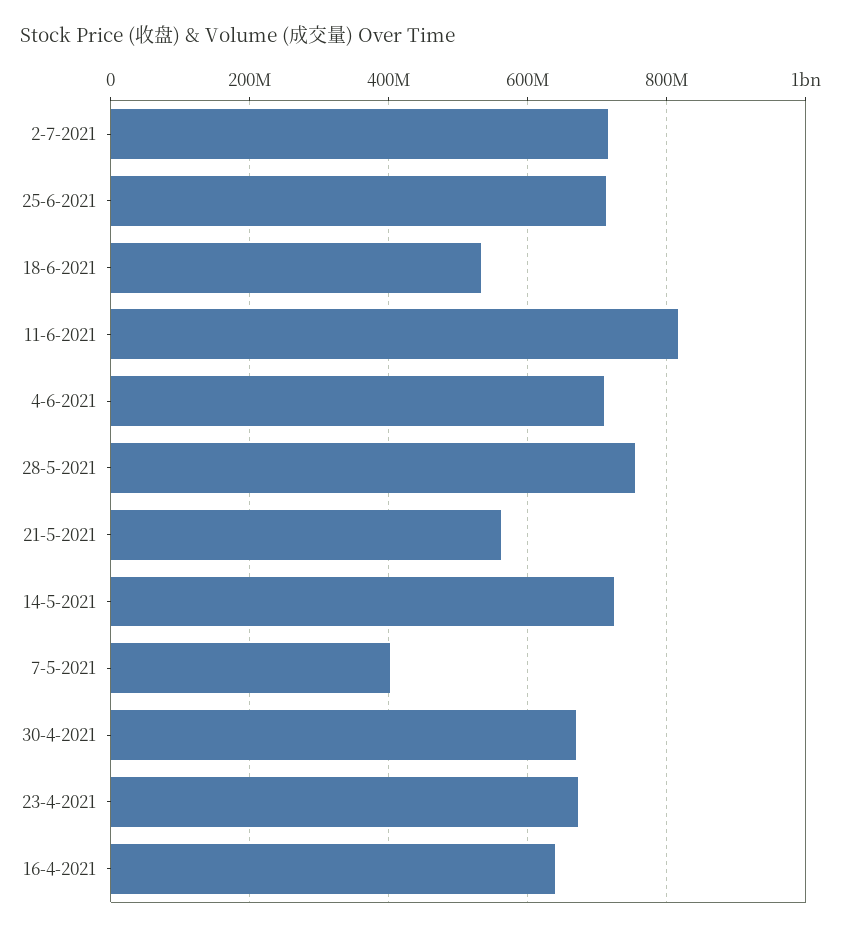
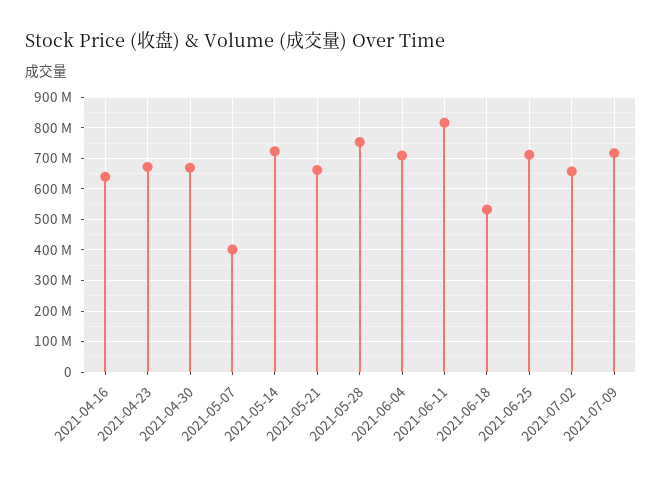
2-7-2021: 720000000 -> 660000000
21-5-2021: 560000000 -> 660000000
2021-07-09: none -> 720000000

